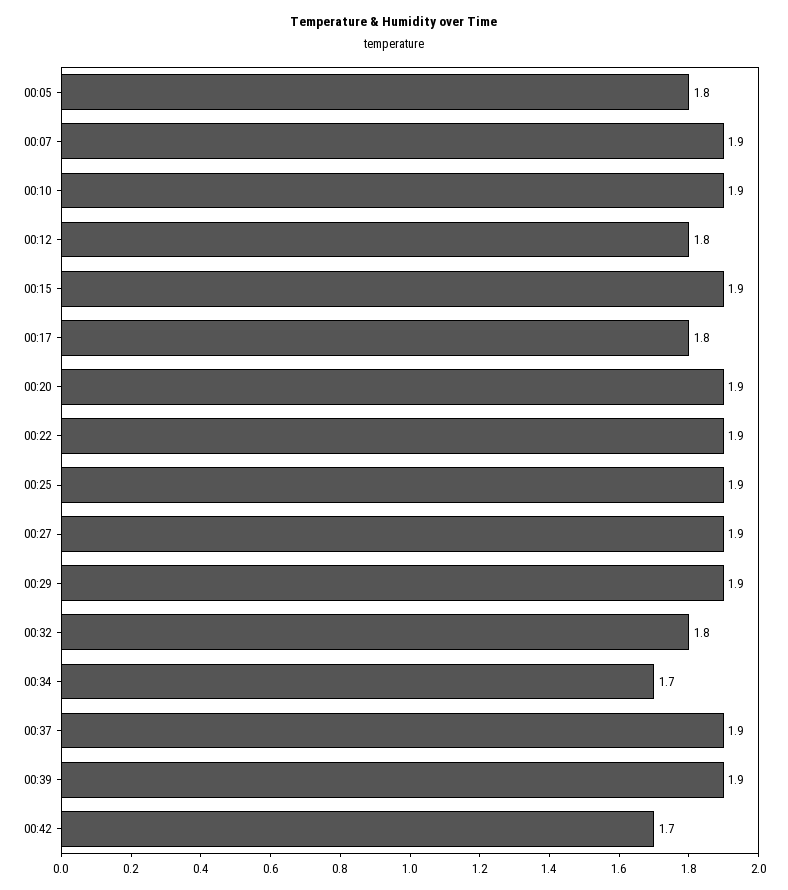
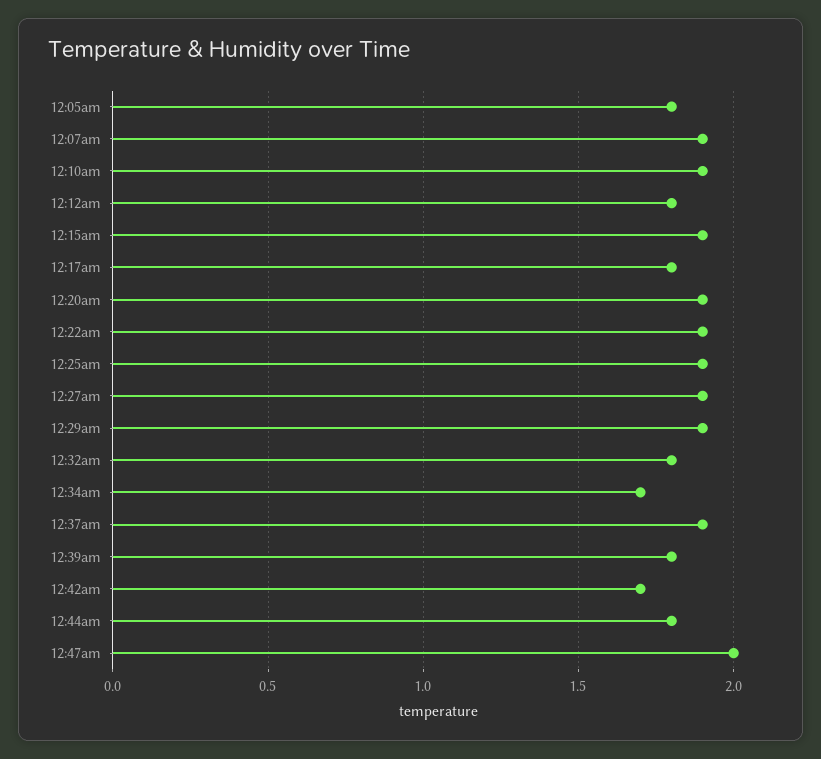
00:39: 1.9 -> 1.8
12:44am: none -> 1.8
12:47am: none -> 2

